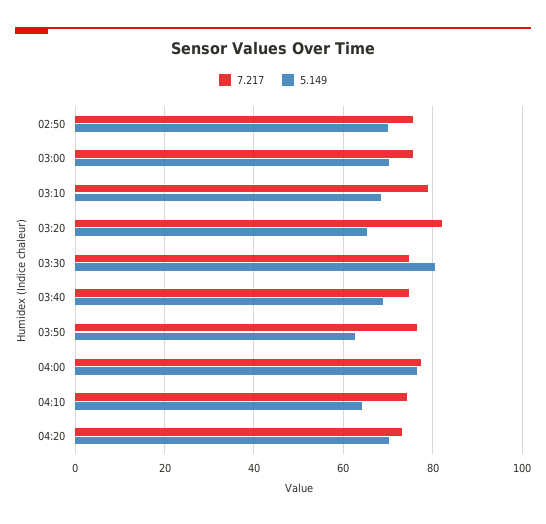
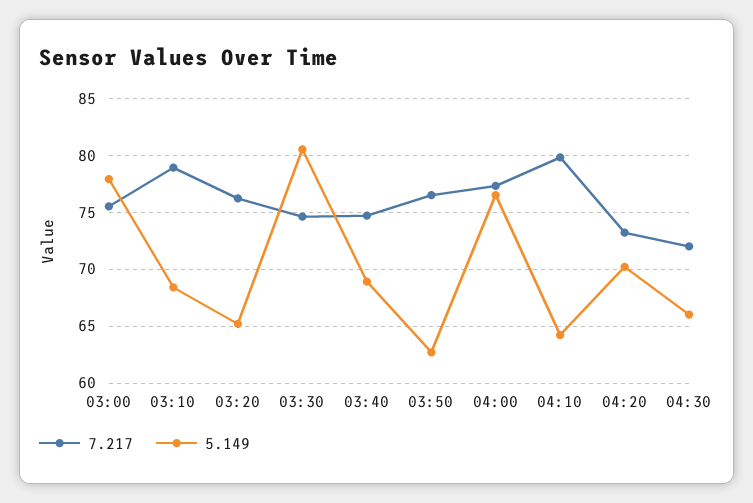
7.217, 02:50: 76 -> none
5.149, 02:50: 70 -> none
5.149, 03:00: 70 -> 78
7.217, 03:20: 82 -> 76
7.217, 04:10: 74 -> 80
7.217, 04:30: none -> 72
5.149, 04:30: none -> 66

